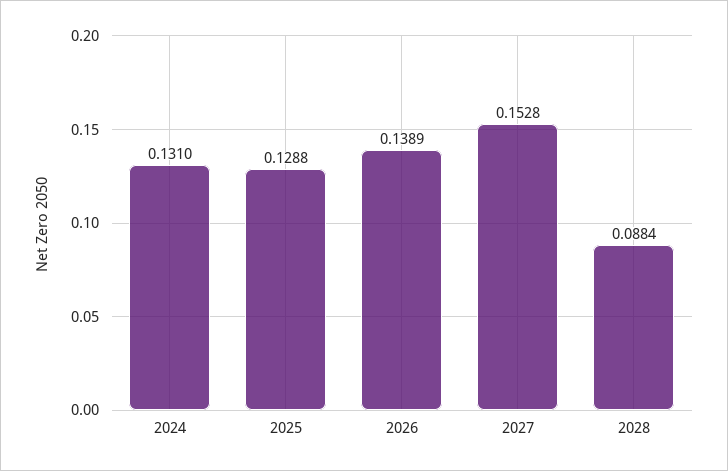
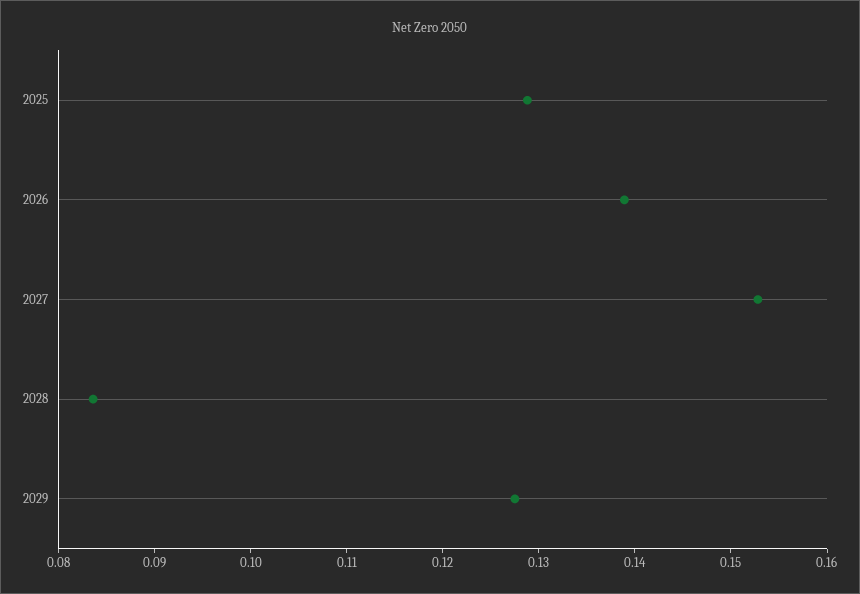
2024: 0.131 -> none
2028: 0.0884 -> 0.084
2029: none -> 0.128

